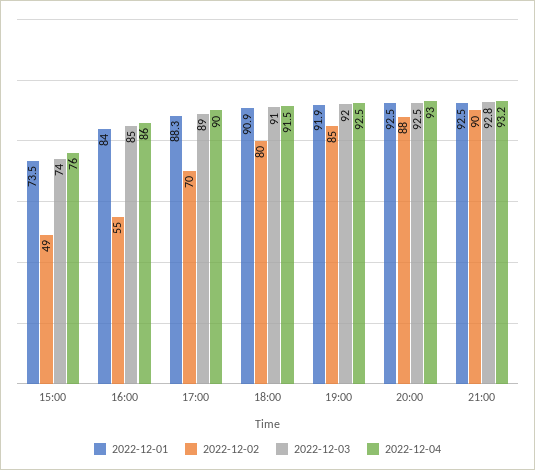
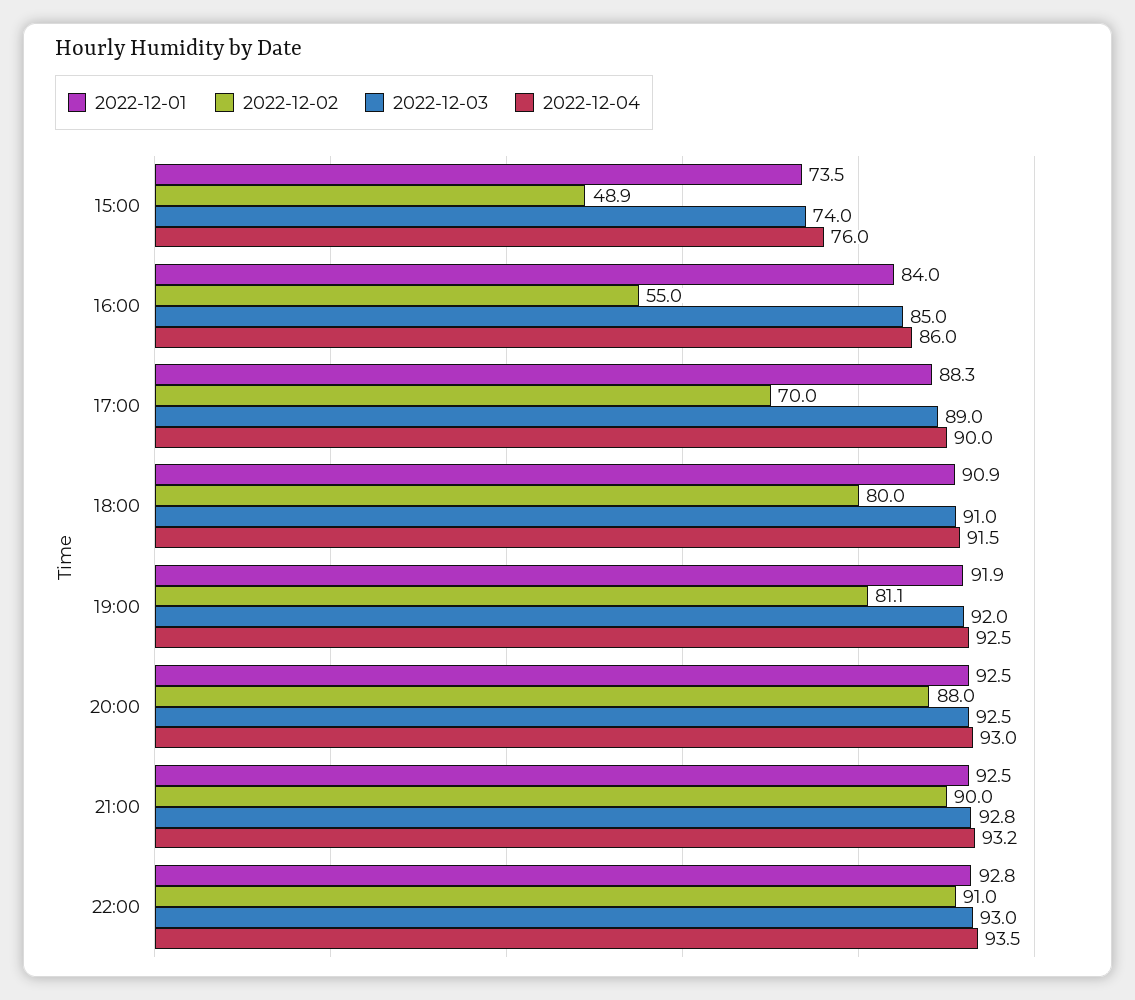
2022-12-02, 19:00: 85 -> 81.1
2022-12-01, 22:00: none -> 92.8
2022-12-02, 22:00: none -> 91
2022-12-03, 22:00: none -> 93
2022-12-04, 22:00: none -> 93.5

